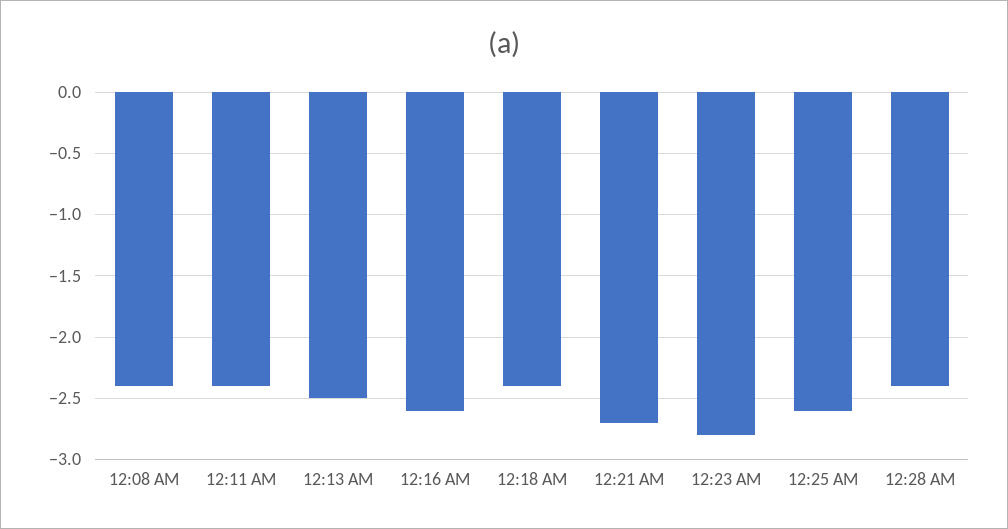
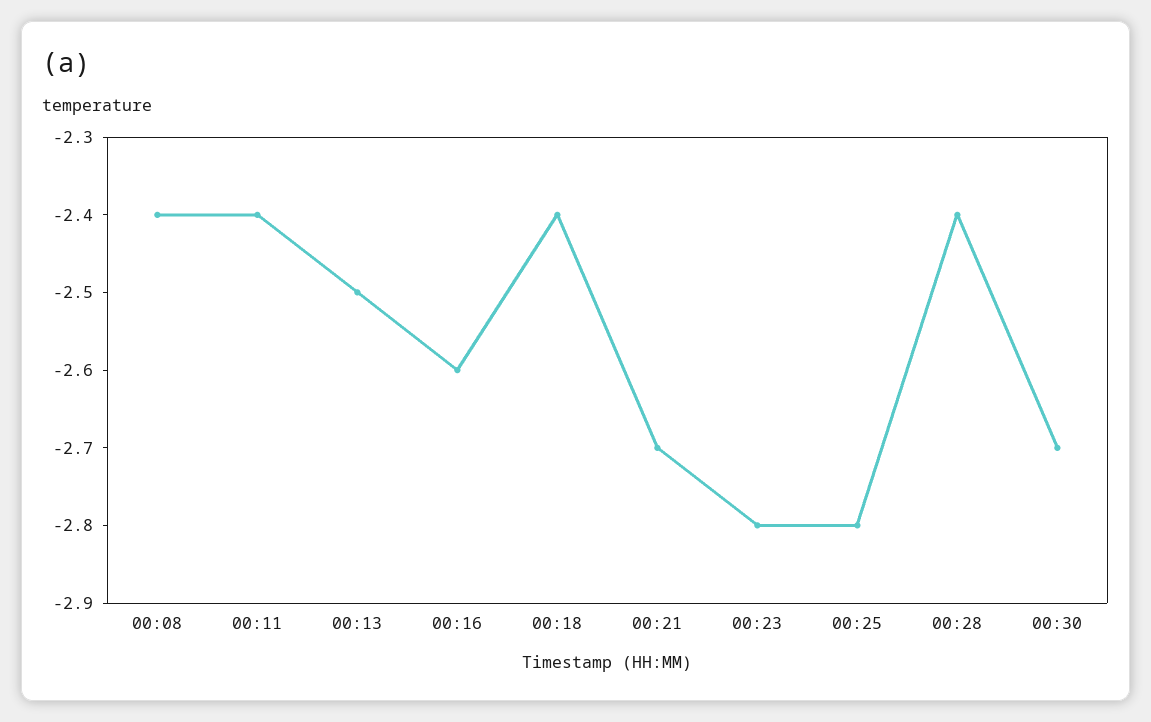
12:25 AM: -2.6 -> -2.8
00:30: none -> -2.7

